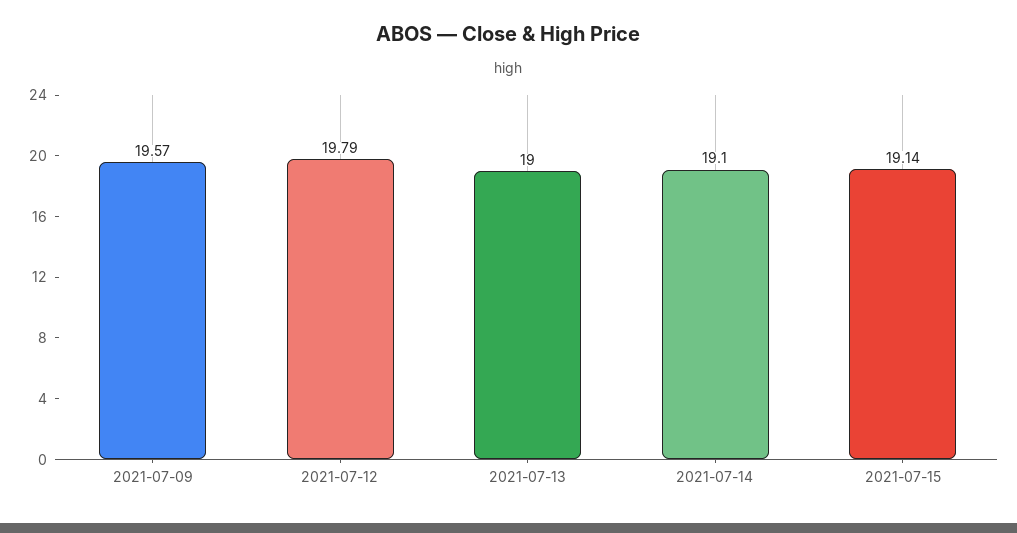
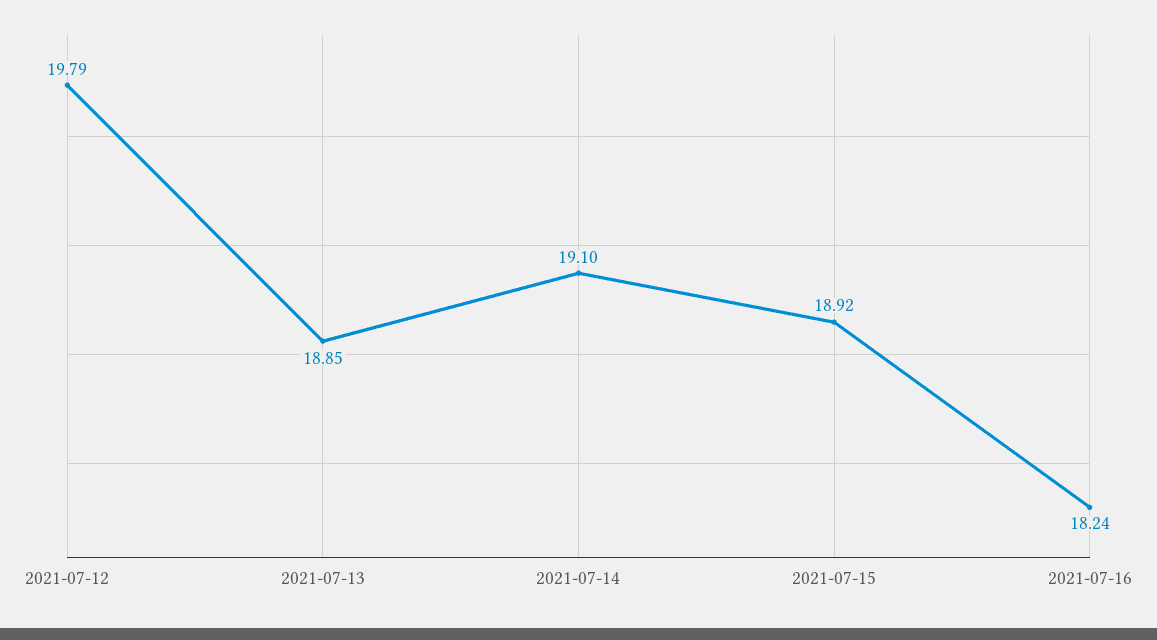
2021-07-09: 19.57 -> none
2021-07-13: 19 -> 18.85
2021-07-15: 19.14 -> 18.92
2021-07-16: none -> 18.24

